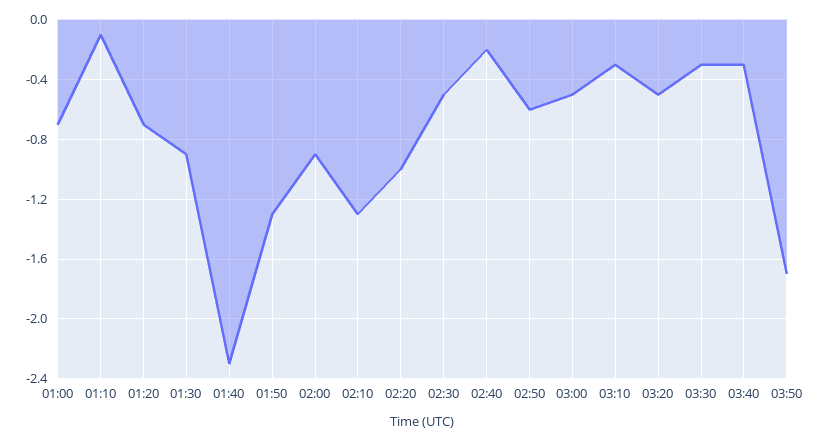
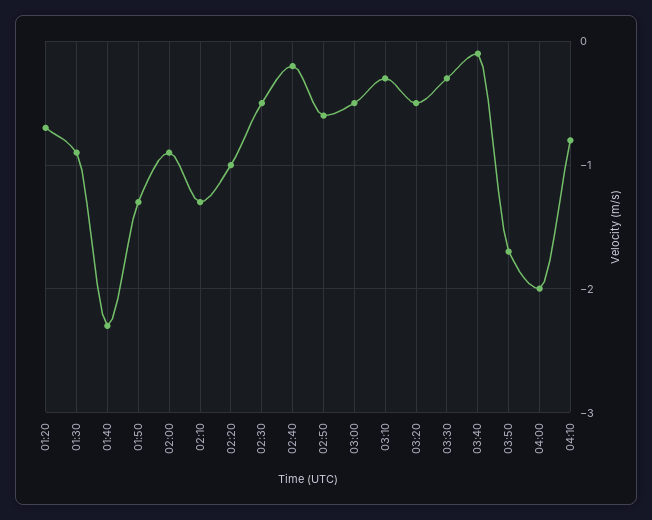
01:00: -0.7 -> none
01:10: -0.1 -> none
03:40: -0.3 -> -0.1
04:00: none -> -2
04:10: none -> -0.8

